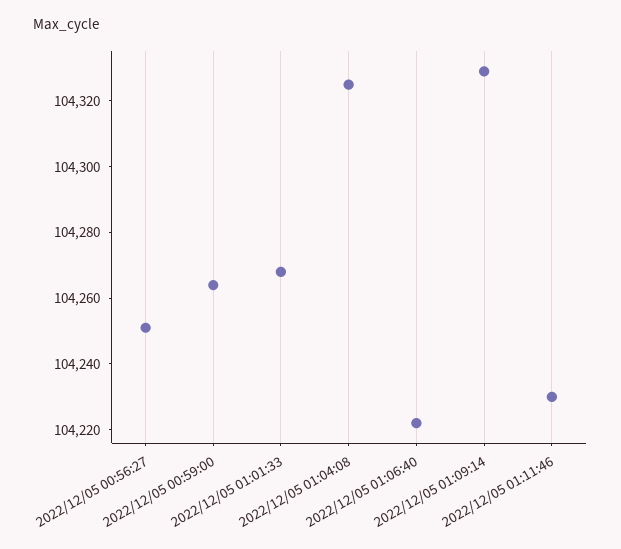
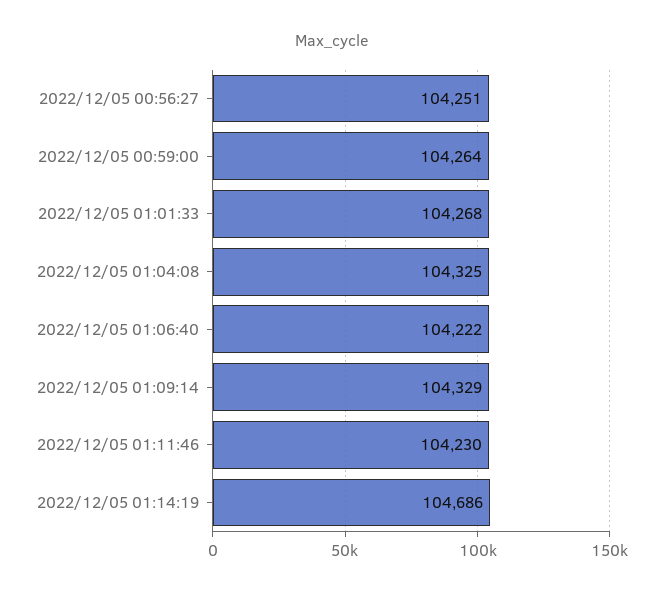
2022/12/05 01:14:19: none -> 104686

